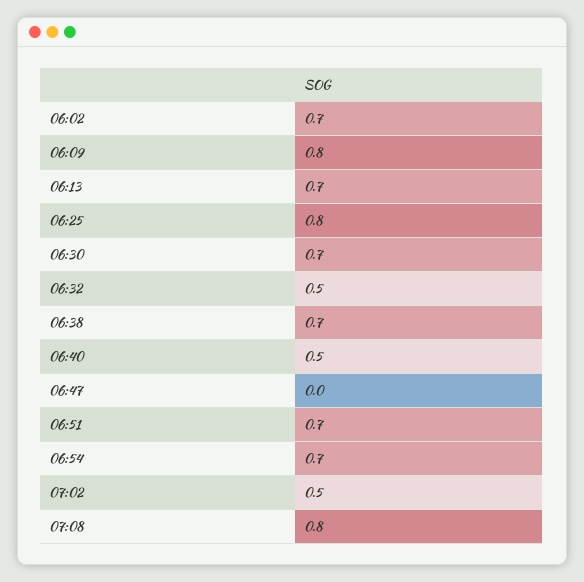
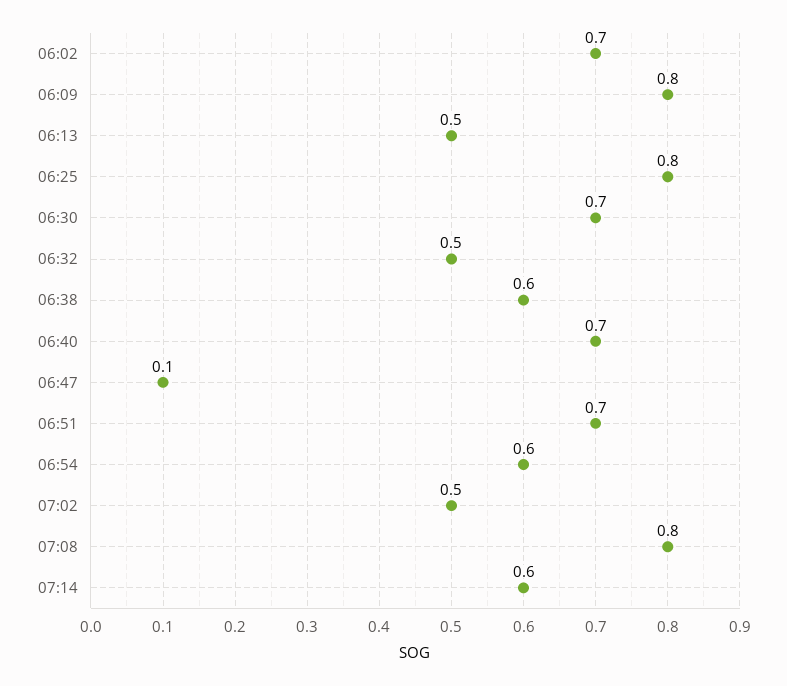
06:13: 0.7 -> 0.5
06:38: 0.7 -> 0.6
06:40: 0.5 -> 0.7
06:47: 0 -> 0.1
06:54: 0.7 -> 0.6
07:14: none -> 0.6

